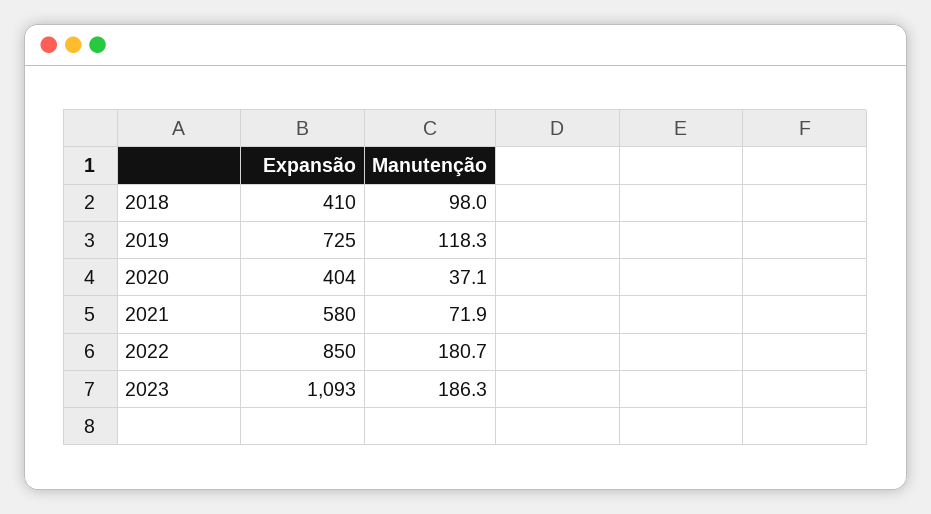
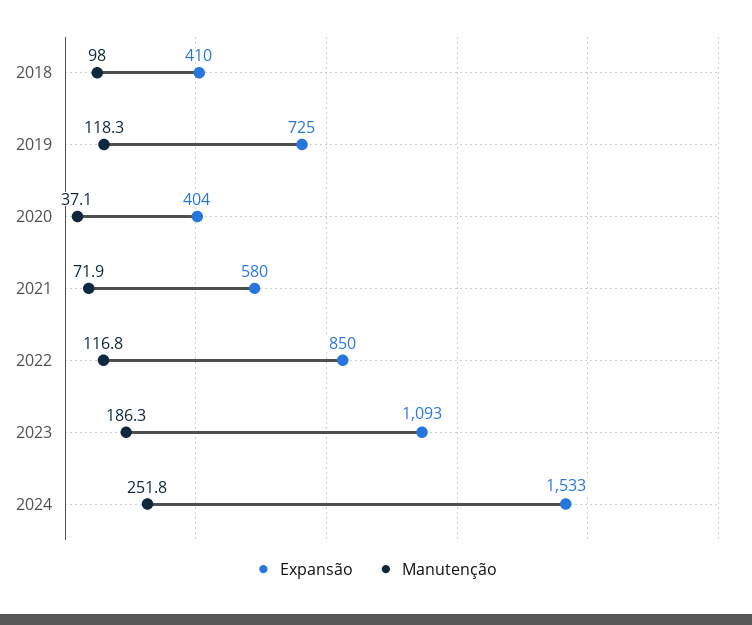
Manutenção, 2022: 180.7 -> 116.8
Expansão, 2024: none -> 1533
Manutenção, 2024: none -> 251.8

